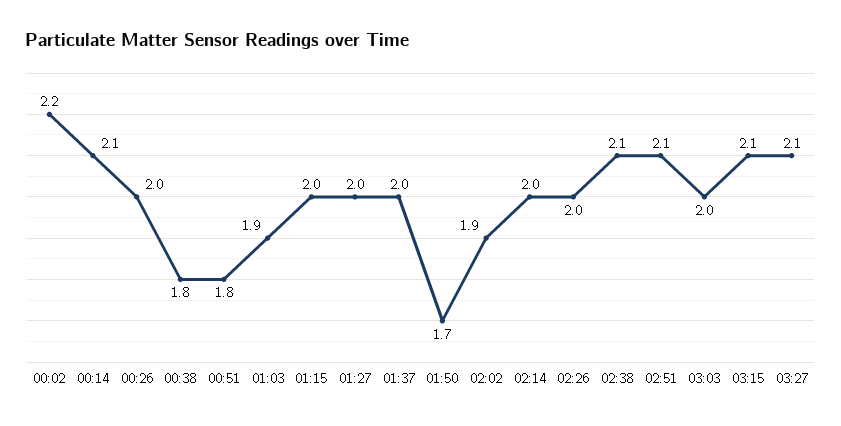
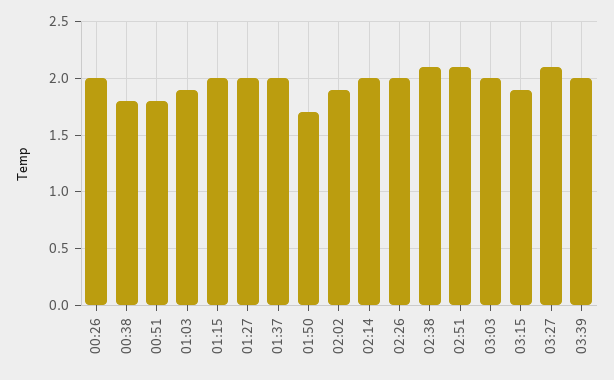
00:02: 2.2 -> none
00:14: 2.1 -> none
03:15: 2.1 -> 1.9
03:39: none -> 2

